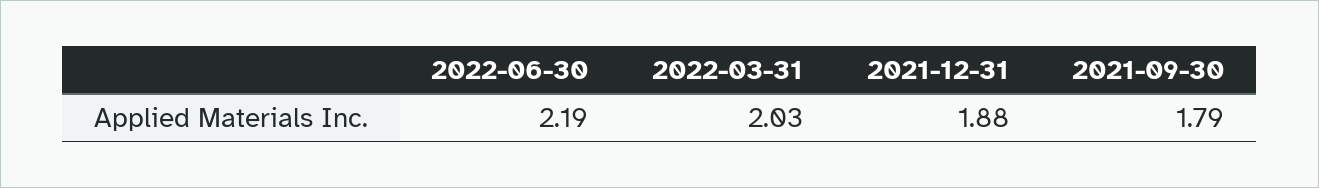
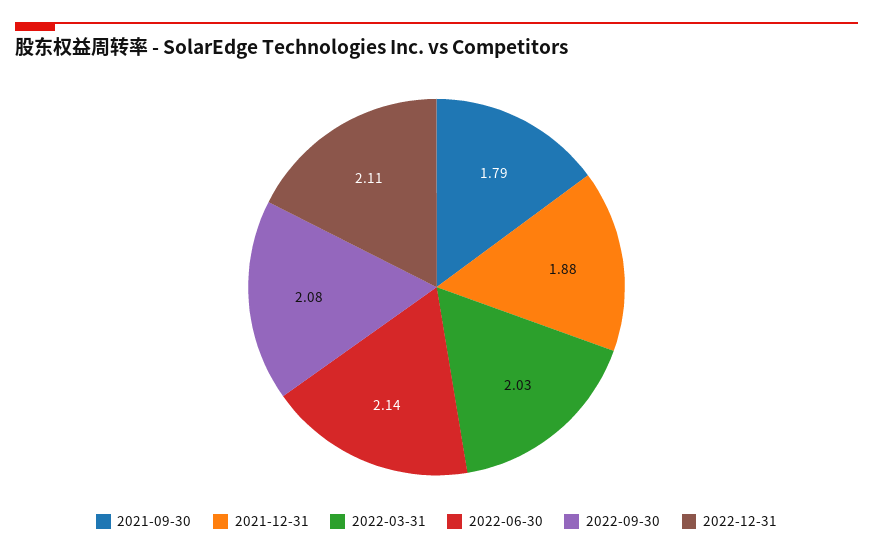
2022-06-30: 2.19 -> 2.14
2022-09-30: none -> 2.08
2022-12-31: none -> 2.11

